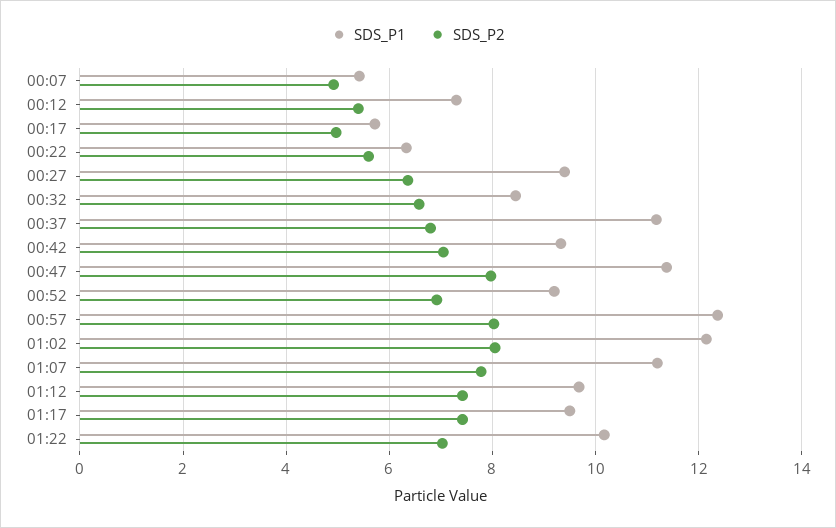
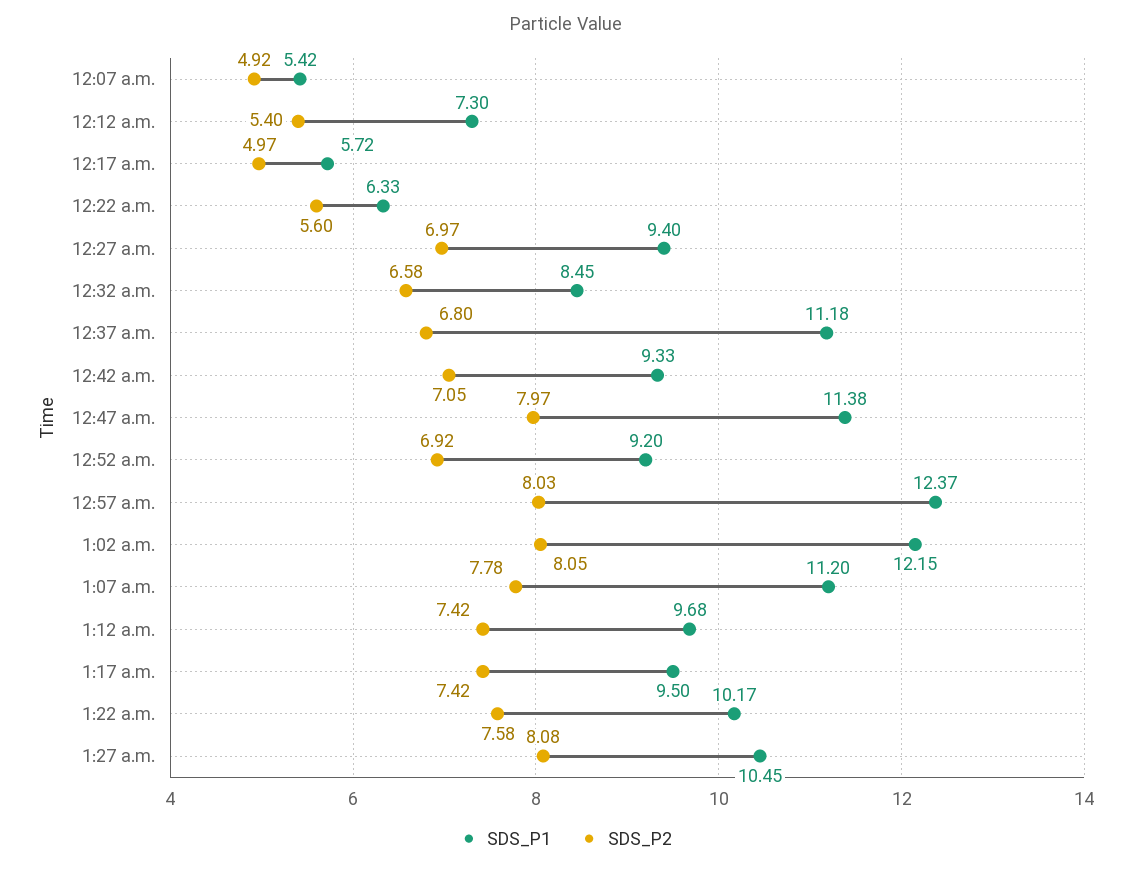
SDS_P2, 00:27: 6.4 -> 6.97
SDS_P2, 01:22: 7 -> 7.58
SDS_P1, 1:27 a.m.: none -> 10.45
SDS_P2, 1:27 a.m.: none -> 8.08

